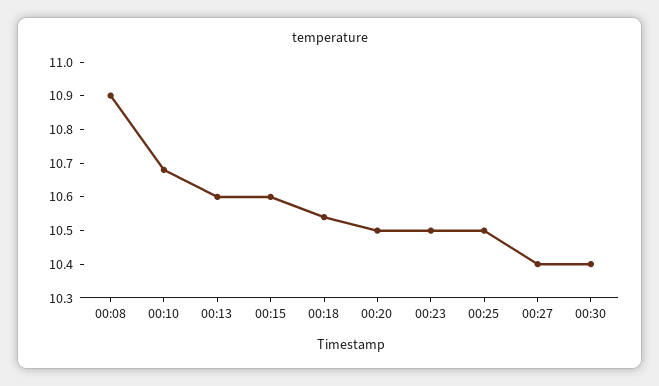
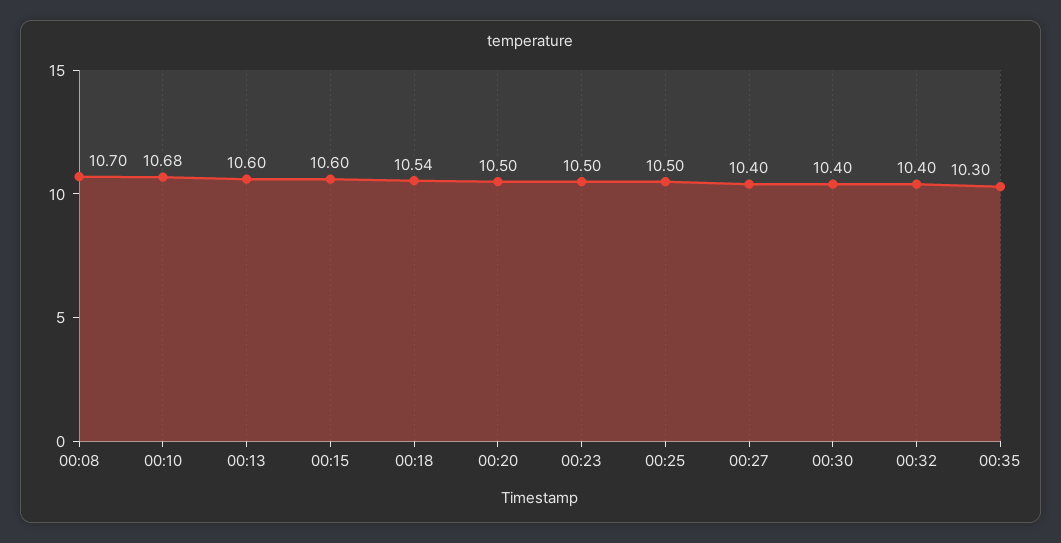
00:08: 10.9 -> 10.7
00:32: none -> 10.4
00:35: none -> 10.3

